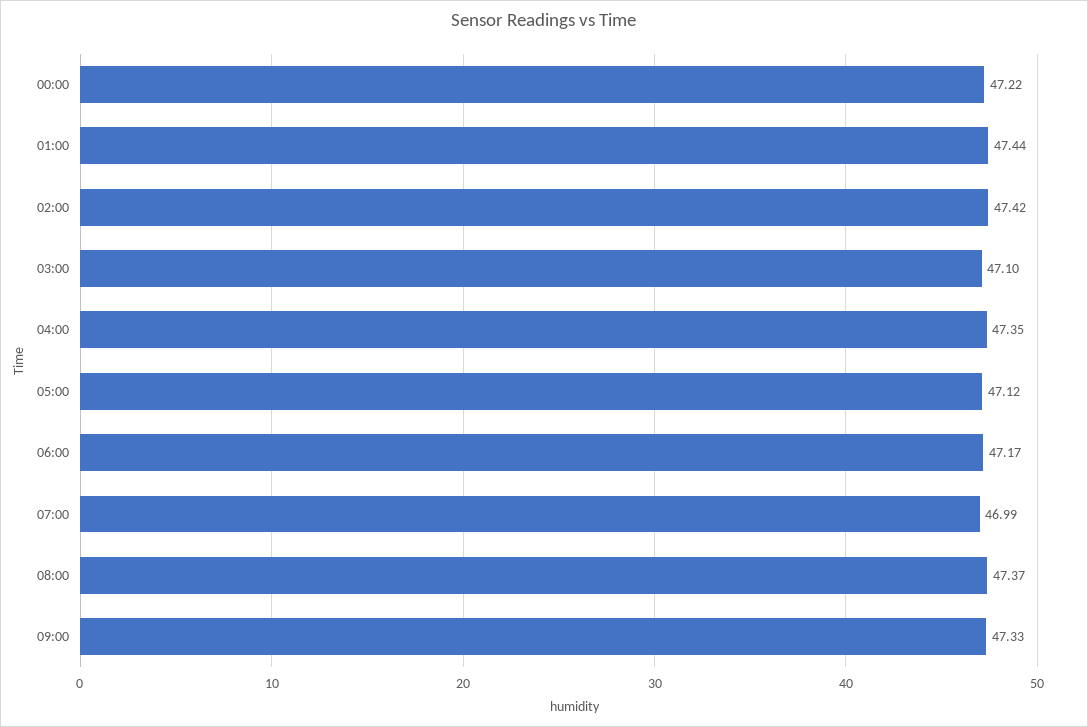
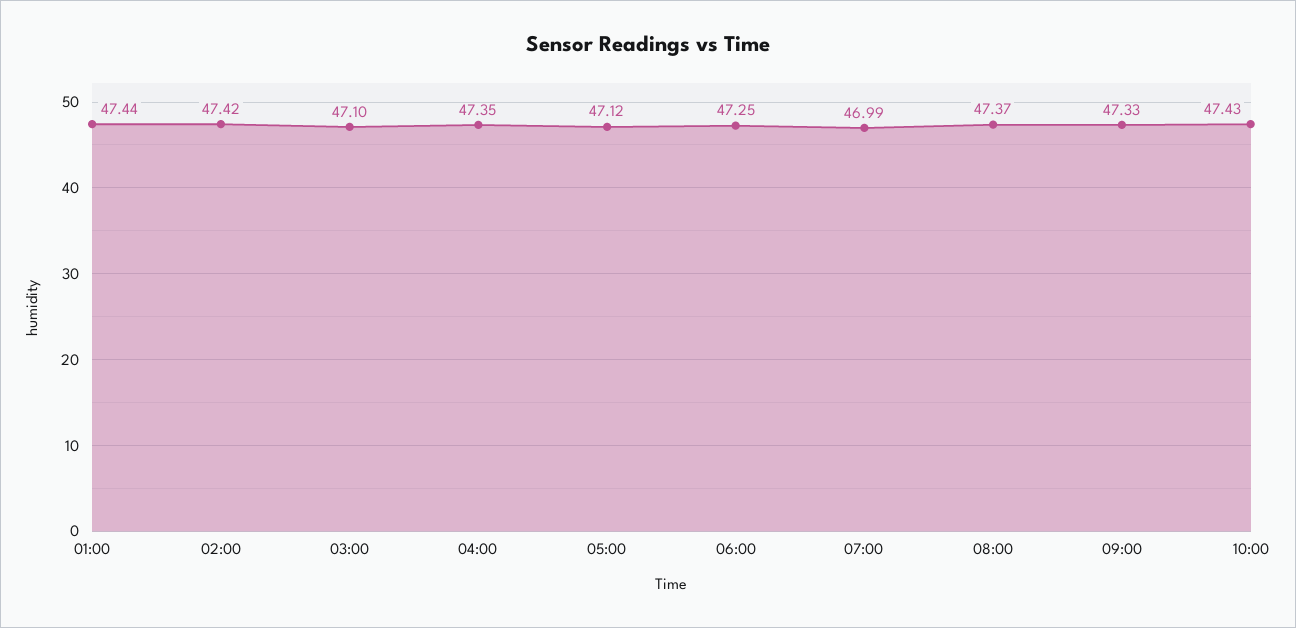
00:00: 47.22 -> none
06:00: 47.17 -> 47.25
10:00: none -> 47.43

